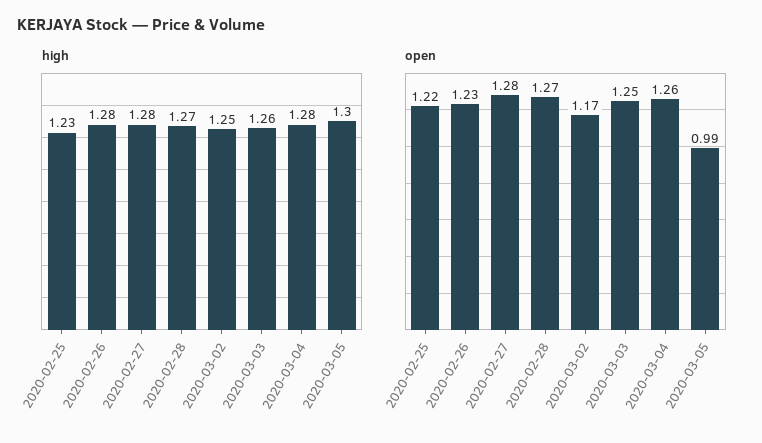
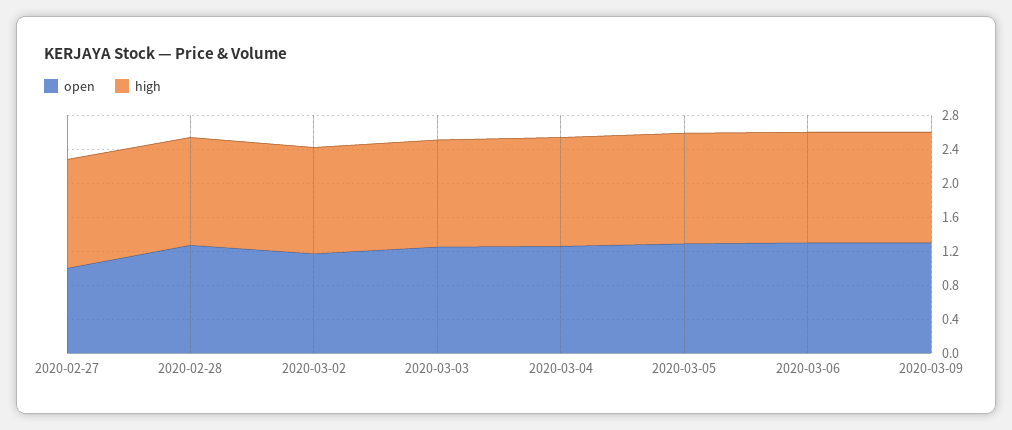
high, 2020-02-25: 1.23 -> none
high, 2020-02-26: 1.28 -> none
open, 2020-02-25: 1.22 -> none
open, 2020-02-26: 1.23 -> none
open, 2020-02-27: 1.28 -> 1
open, 2020-03-05: 0.99 -> 1.3
open, 2020-03-06: none -> 1.3
high, 2020-03-06: none -> 1.3
open, 2020-03-09: none -> 1.3
high, 2020-03-09: none -> 1.3

